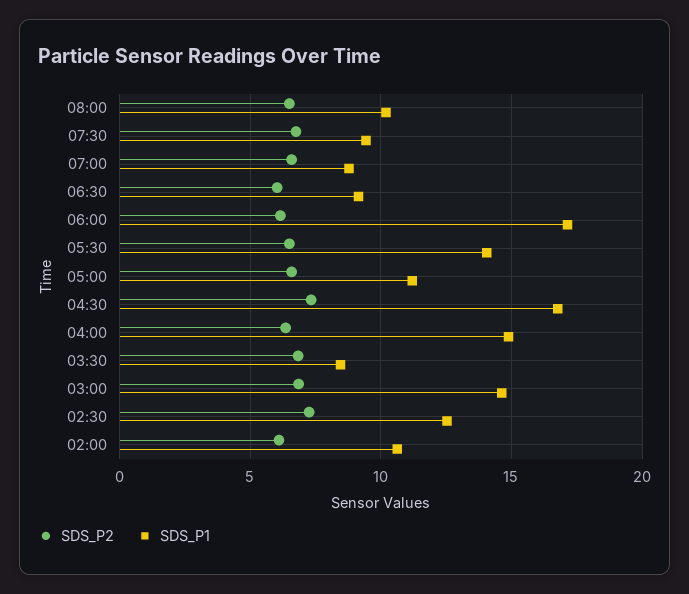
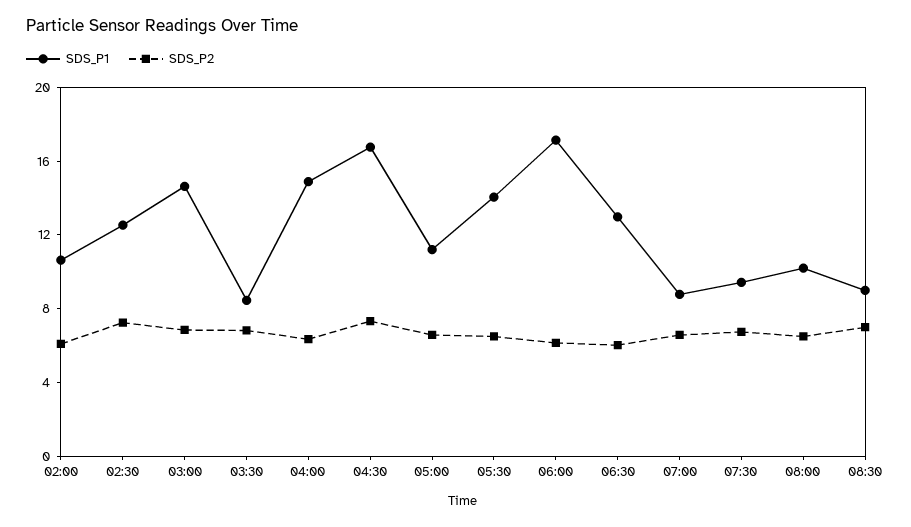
SDS_P1, 06:30: 9 -> 13
SDS_P1, 08:30: none -> 9
SDS_P2, 08:30: none -> 7

